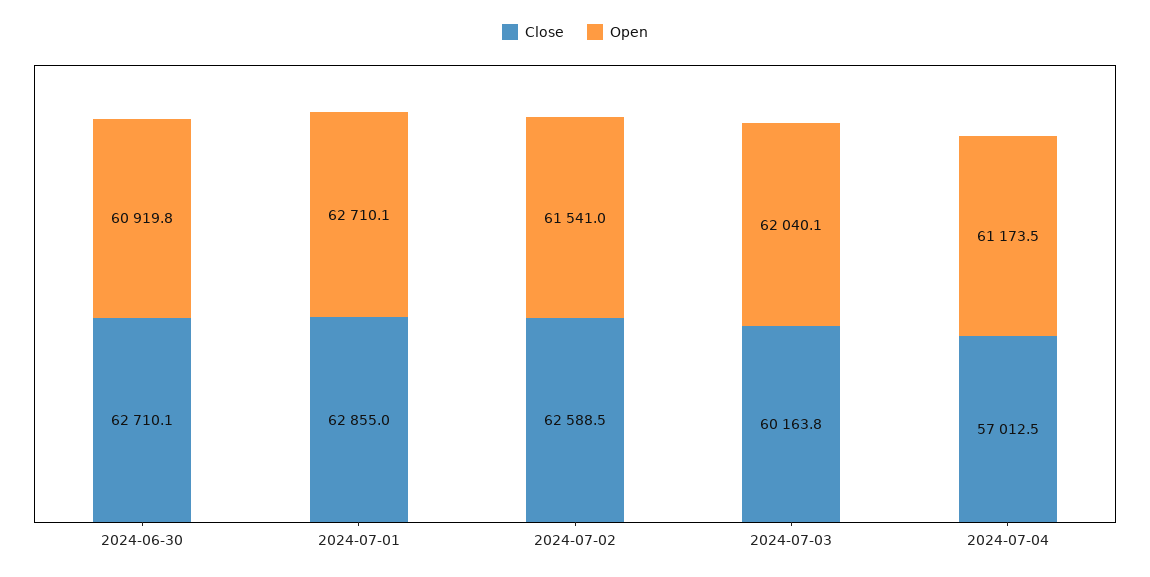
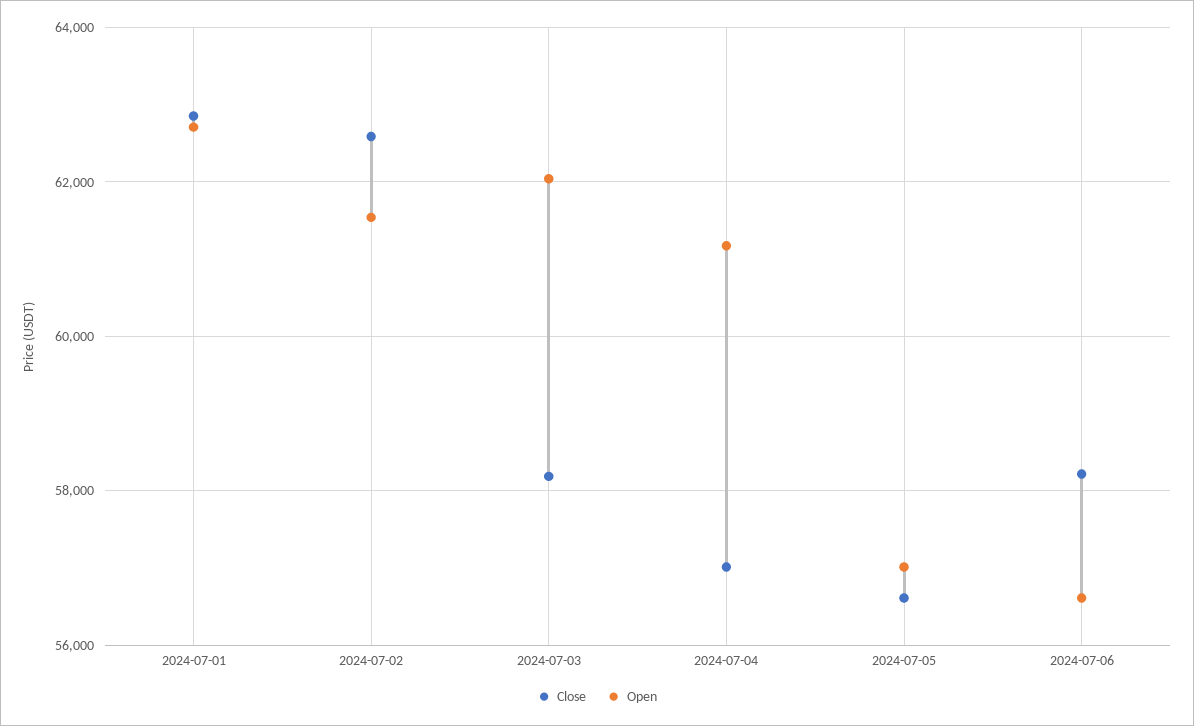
Close, 2024-06-30: 62710.1 -> none
Open, 2024-06-30: 60919.8 -> none
Close, 2024-07-03: 60163.8 -> 58200
Close, 2024-07-05: none -> 56600
Open, 2024-07-05: none -> 57000
Close, 2024-07-06: none -> 58200
Open, 2024-07-06: none -> 56600

